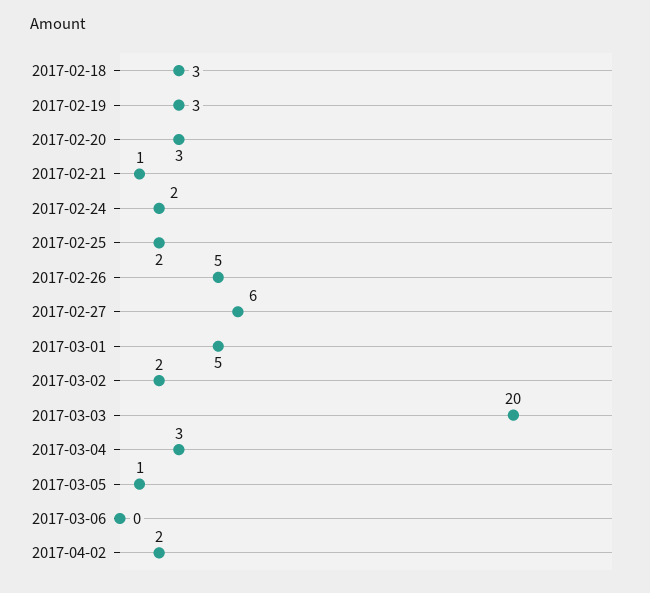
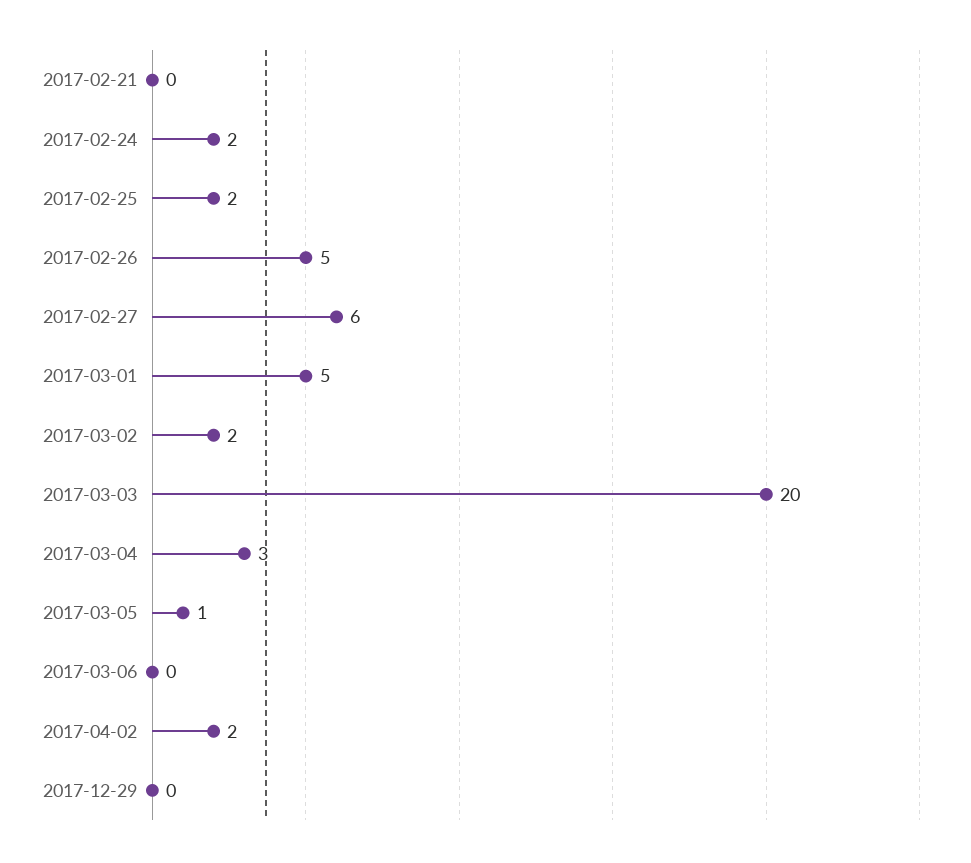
2017-02-18: 3 -> none
2017-02-19: 3 -> none
2017-02-20: 3 -> none
2017-02-21: 1 -> 0
2017-12-29: none -> 0

